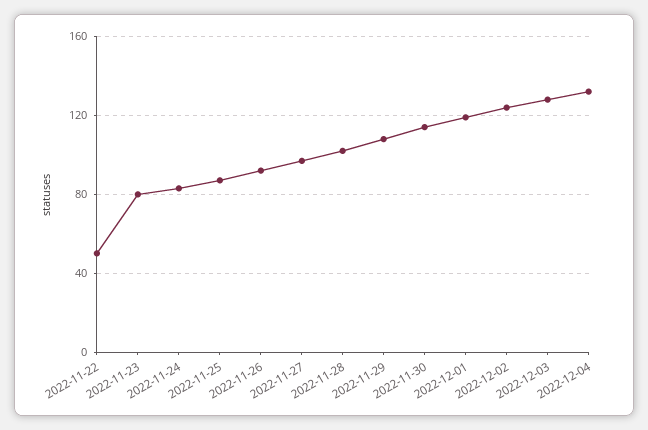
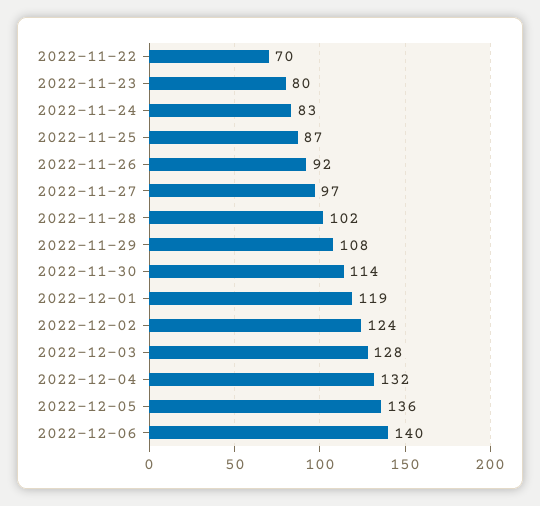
2022-11-22: 50 -> 70
2022-12-05: none -> 136
2022-12-06: none -> 140

